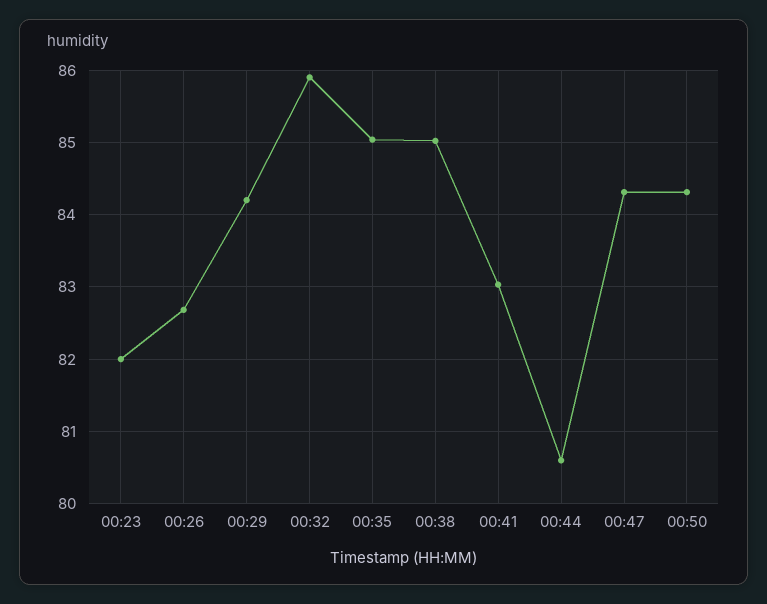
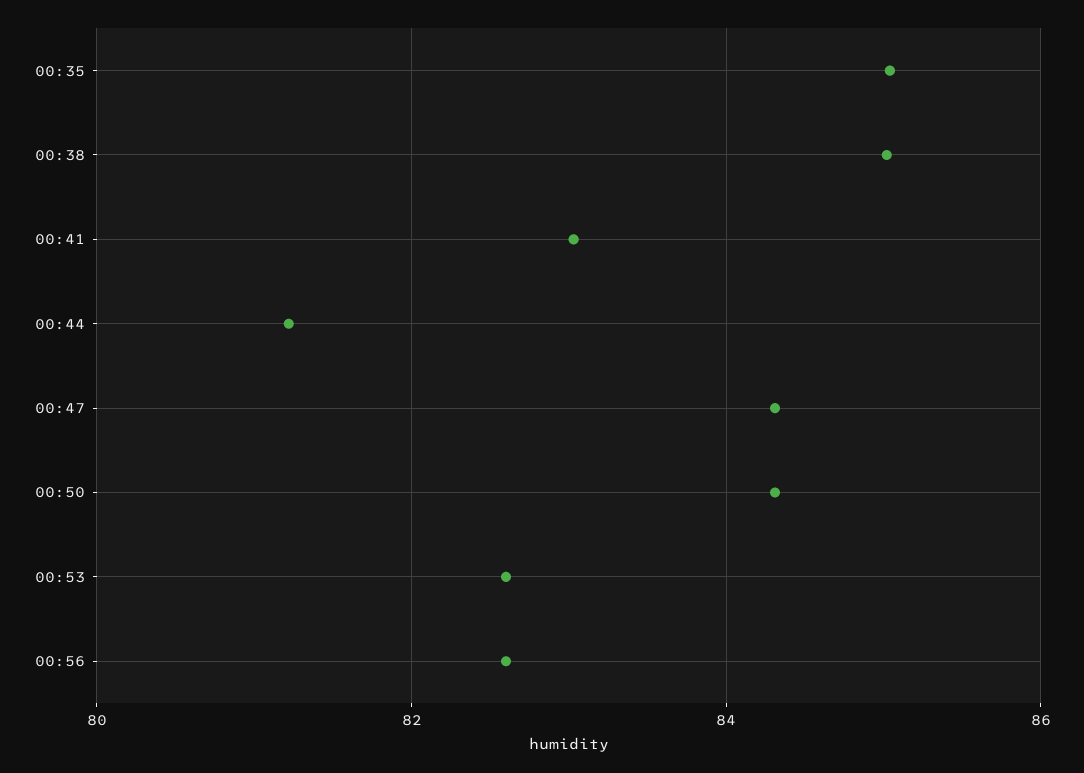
00:23: 82 -> none
00:26: 82.7 -> none
00:29: 84.2 -> none
00:32: 85.9 -> none
00:44: 80.6 -> 81.2
00:53: none -> 82.6
00:56: none -> 82.6

